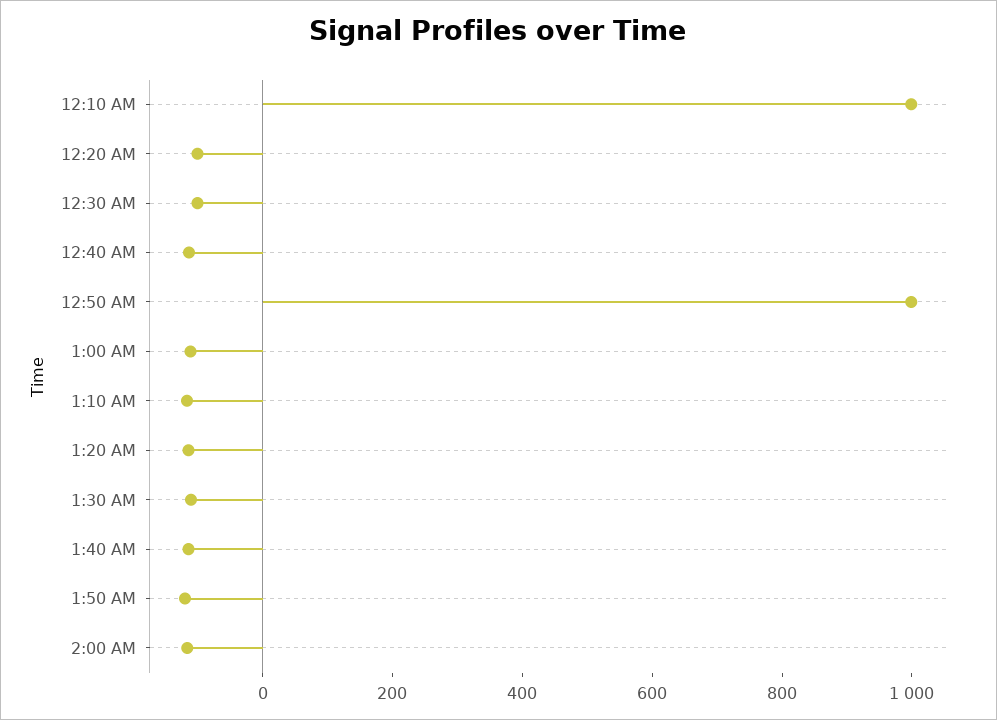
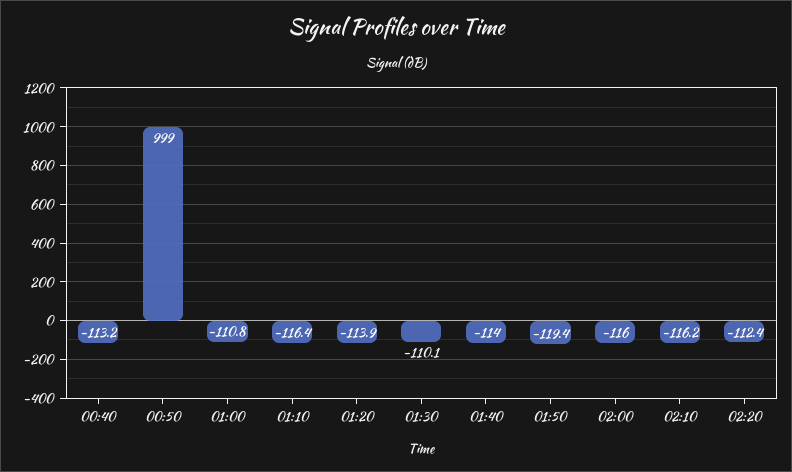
12:10 AM: 1000 -> none
12:20 AM: -100 -> none
12:30 AM: -100 -> none
02:10: none -> -116.2
02:20: none -> -112.4

